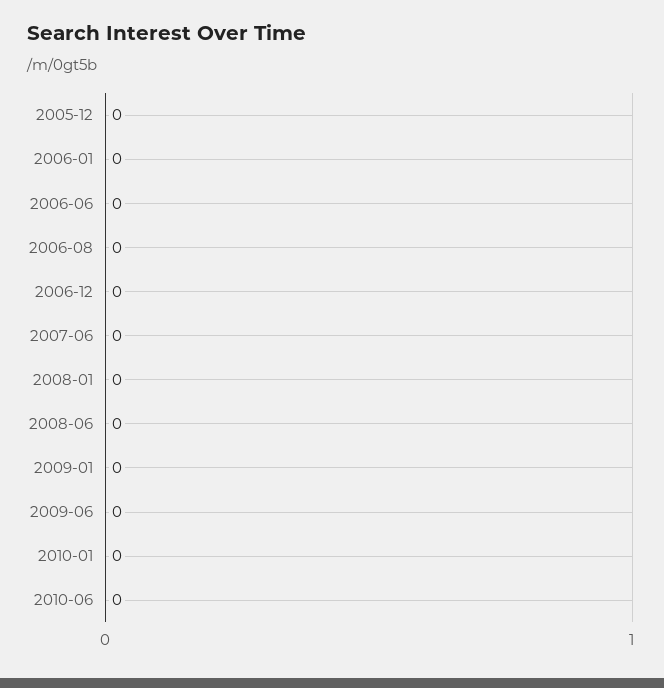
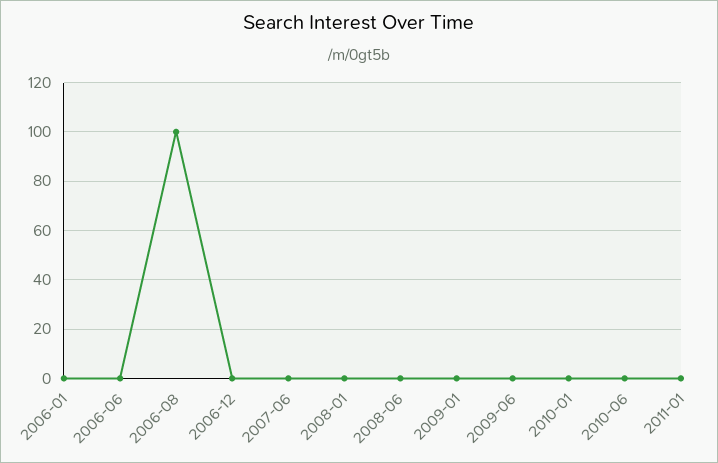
2005-12: 0 -> none
2006-08: 0 -> 100
2011-01: none -> 0

